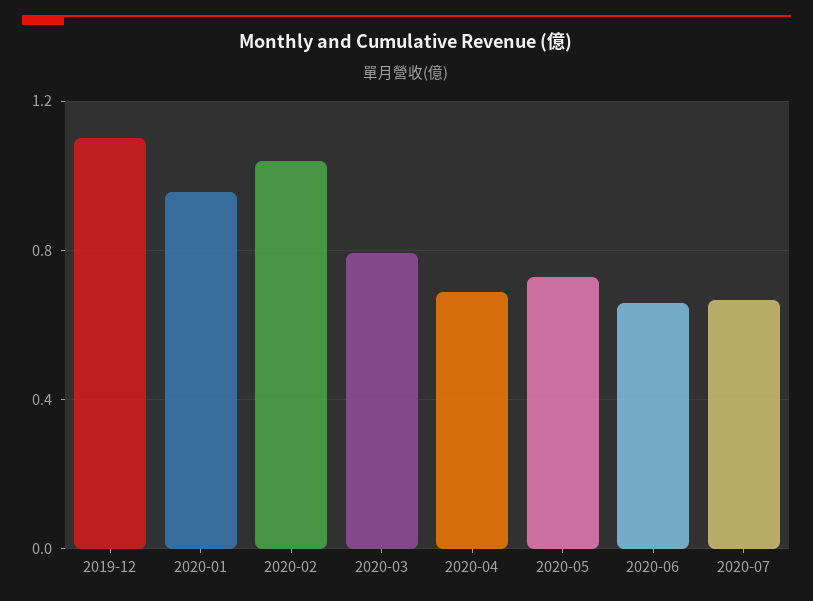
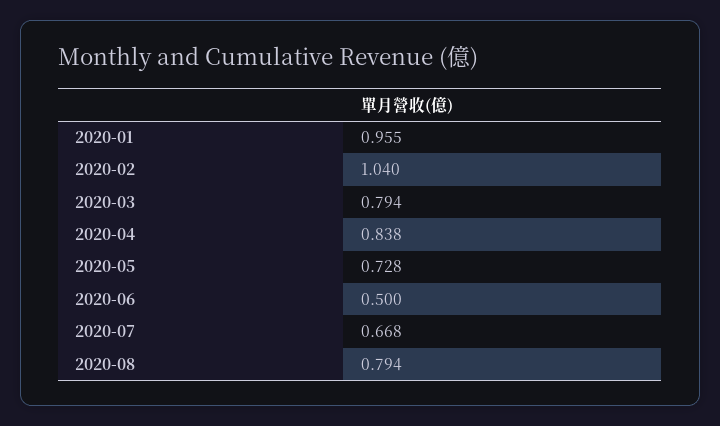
2019-12: 1.1 -> none
2020-04: 0.7 -> 0.838
2020-06: 0.65 -> 0.5
2020-08: none -> 0.794

